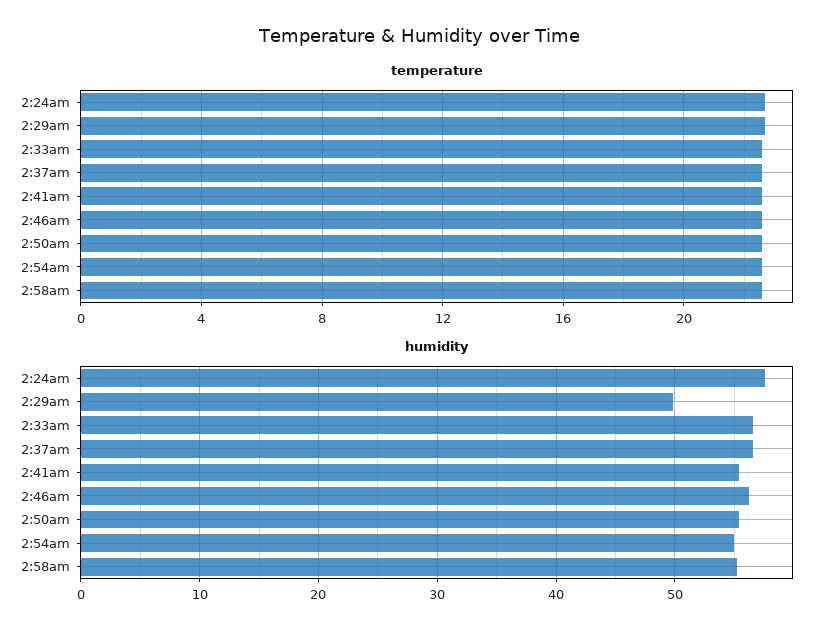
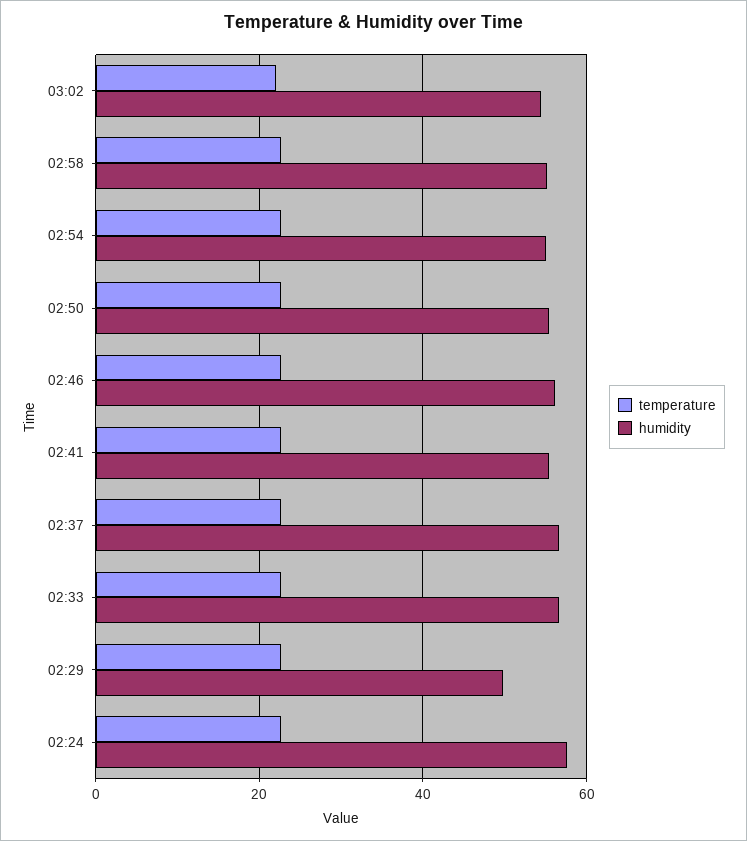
temperature, 03:02: none -> 22
humidity, 03:02: none -> 54

